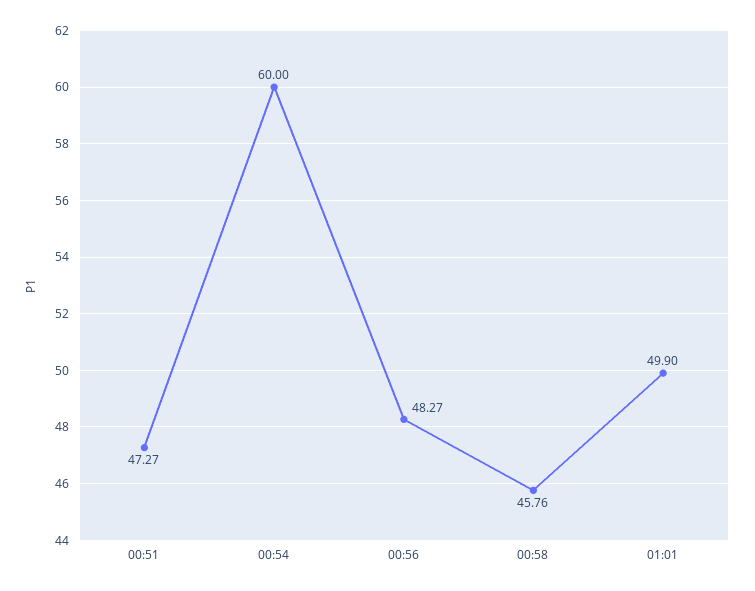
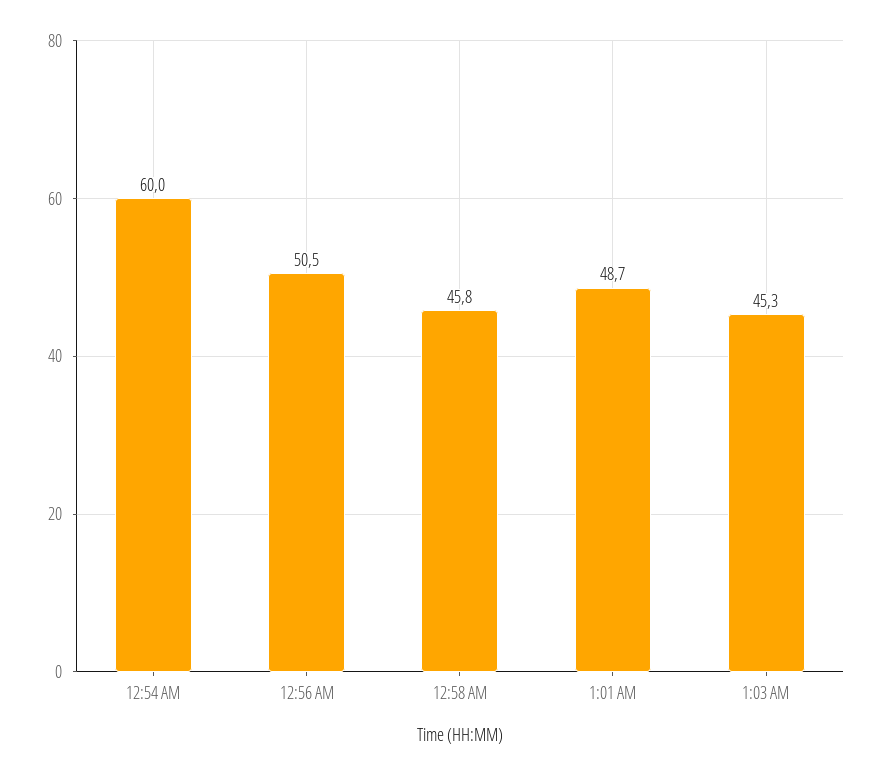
00:51: 47.27 -> none
00:56: 48.27 -> 50.5
01:01: 49.9 -> 48.7
1:03 AM: none -> 45.3

